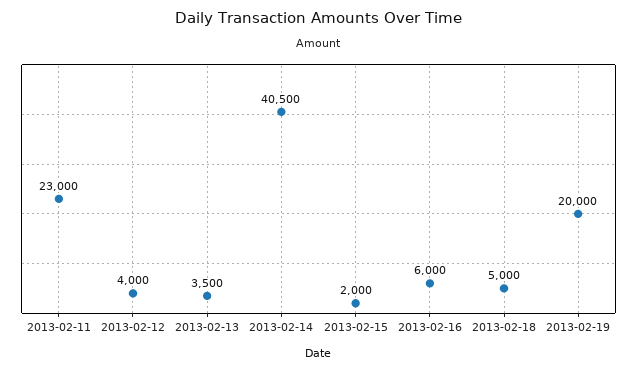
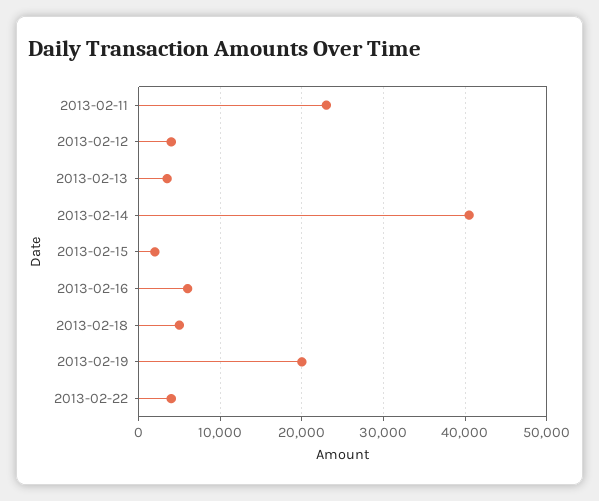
2013-02-22: none -> 4000

